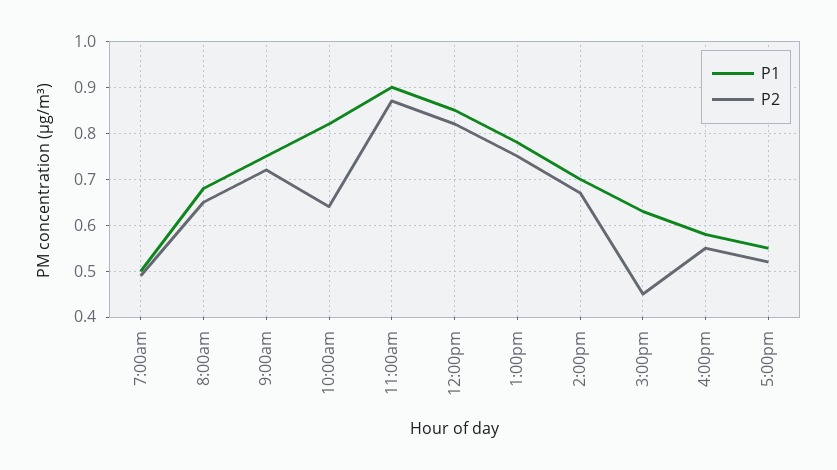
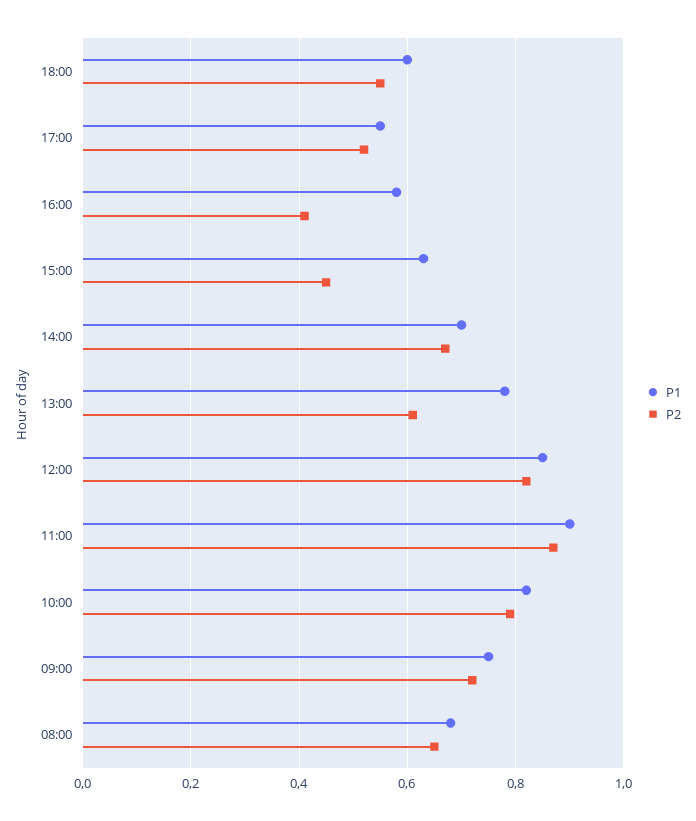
P1, 7:00am: 0.5 -> none
P2, 7:00am: 0.5 -> none
P2, 10:00am: 0.65 -> 0.8
P2, 1:00pm: 0.75 -> 0.6
P2, 4:00pm: 0.55 -> 0.4
P1, 18:00: none -> 0.6
P2, 18:00: none -> 0.55

